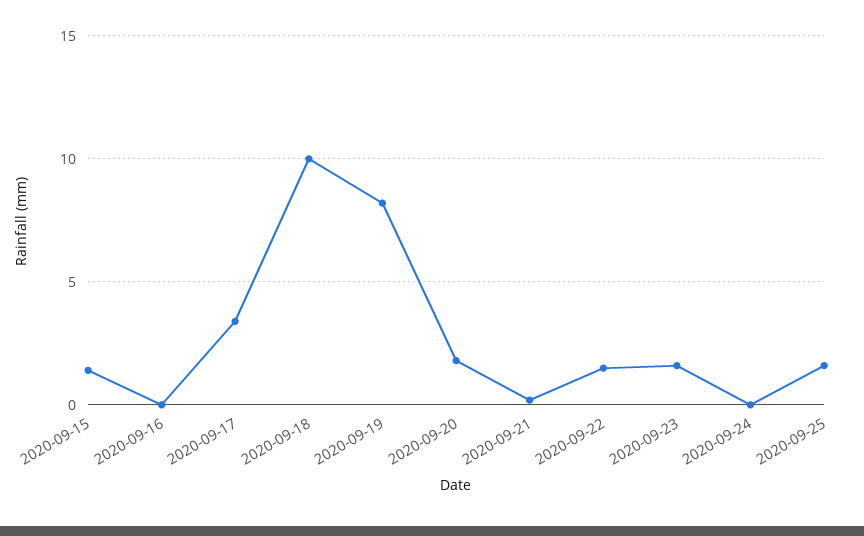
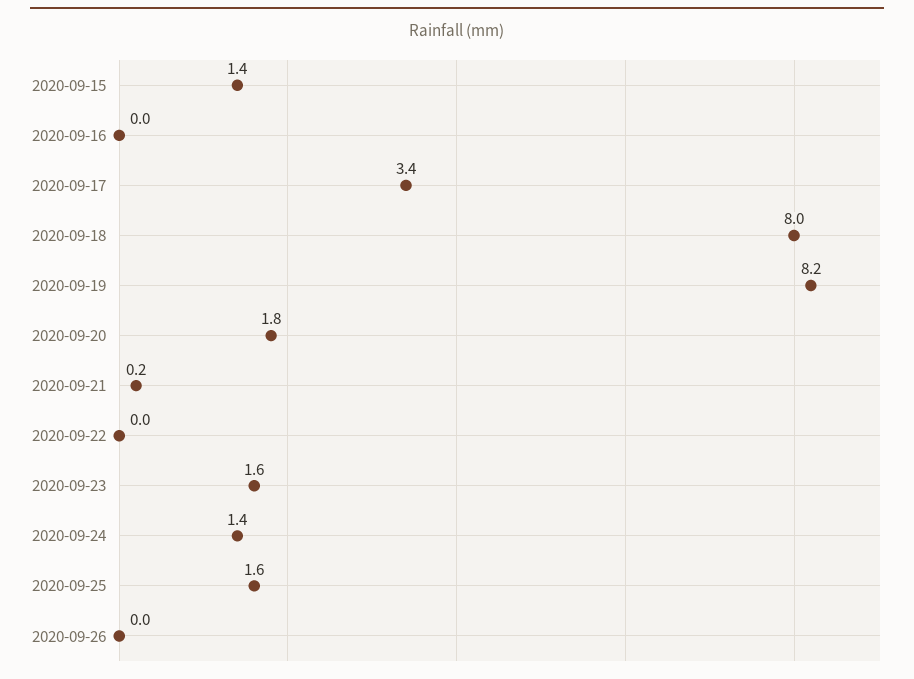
2020-09-18: 10 -> 8
2020-09-22: 1.5 -> 0
2020-09-24: 0 -> 1.4
2020-09-26: none -> 0

